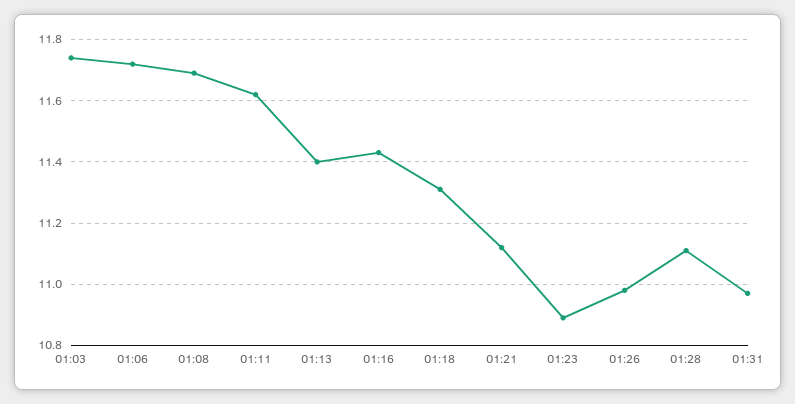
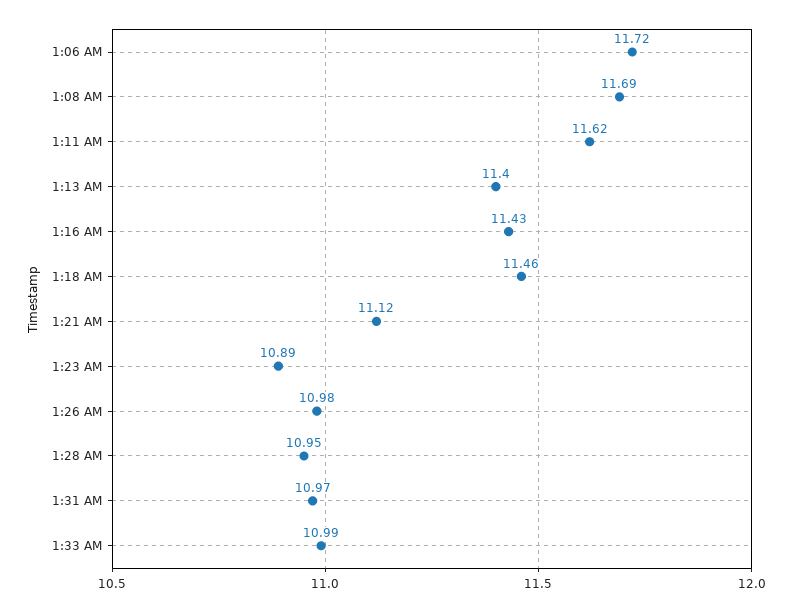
01:03: 11.75 -> none
01:18: 11.3 -> 11.46
01:28: 11.1 -> 10.95
1:33 AM: none -> 10.99

